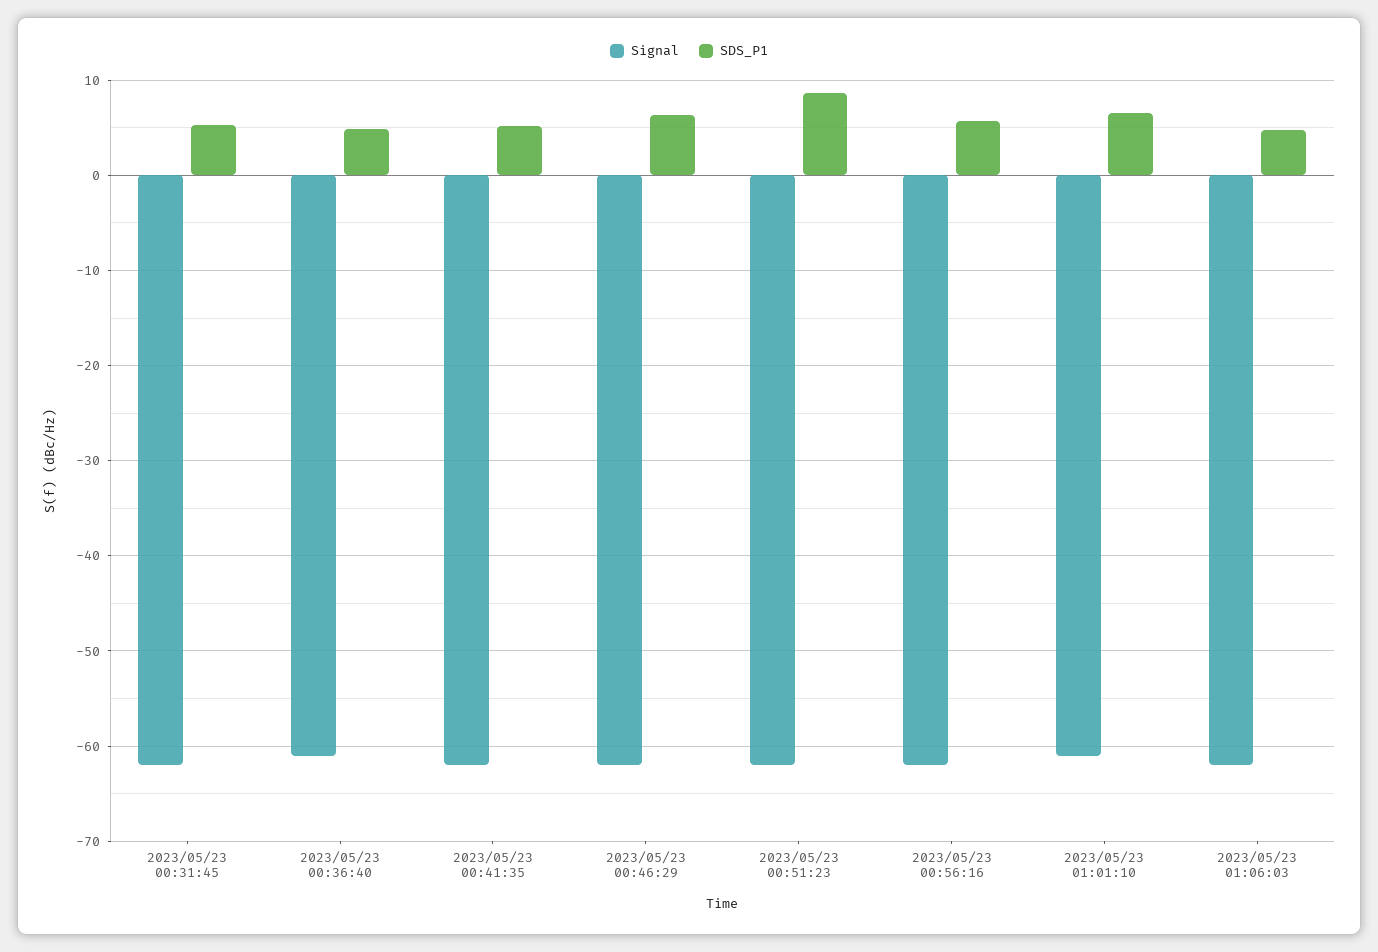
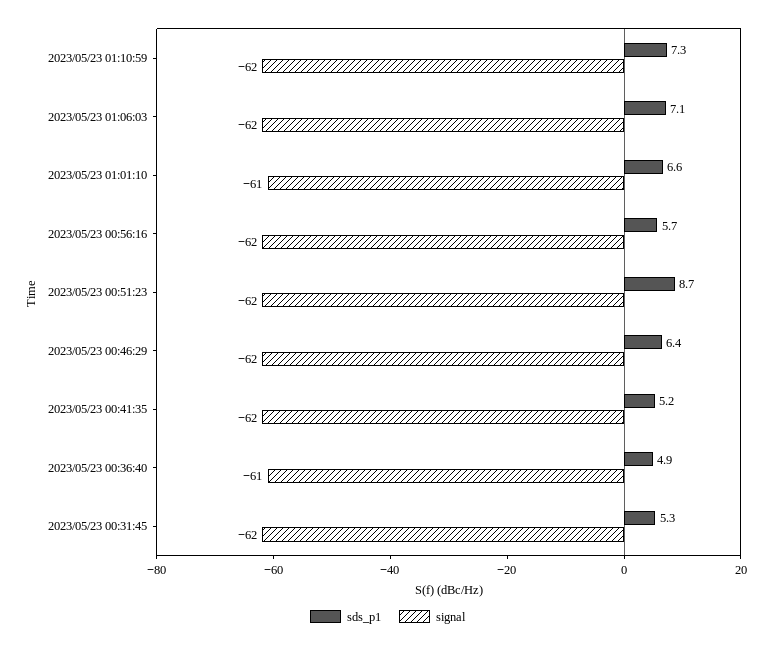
SDS_P1, 2023/05/23 01:06:03: 5 -> 7.1
SDS_P1, 2023/05/23 01:10:59: none -> 7.3
Signal, 2023/05/23 01:10:59: none -> -62

